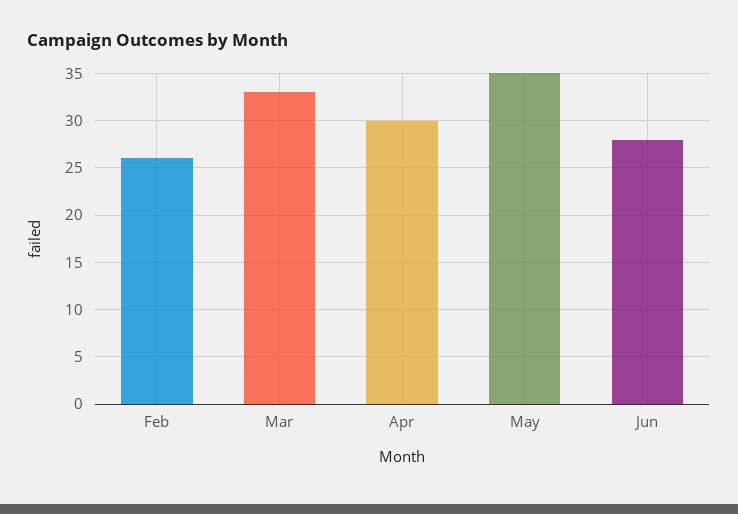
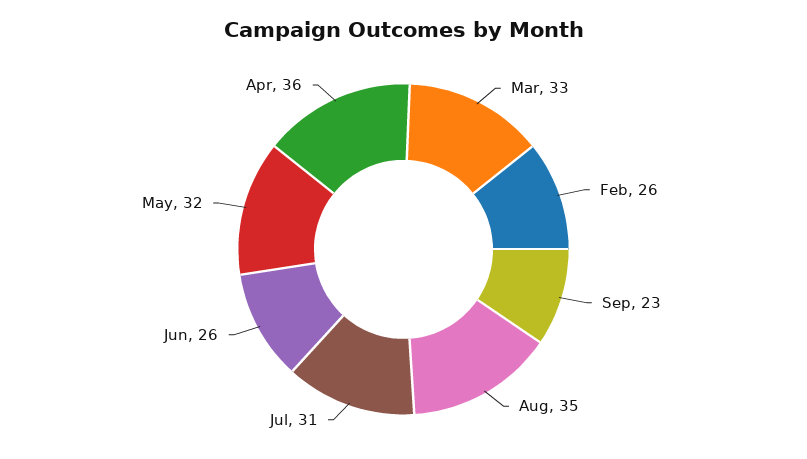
Apr: 30 -> 36
May: 35 -> 32
Jun: 28 -> 26
Sep: none -> 23
Aug: none -> 35
Jul: none -> 31

